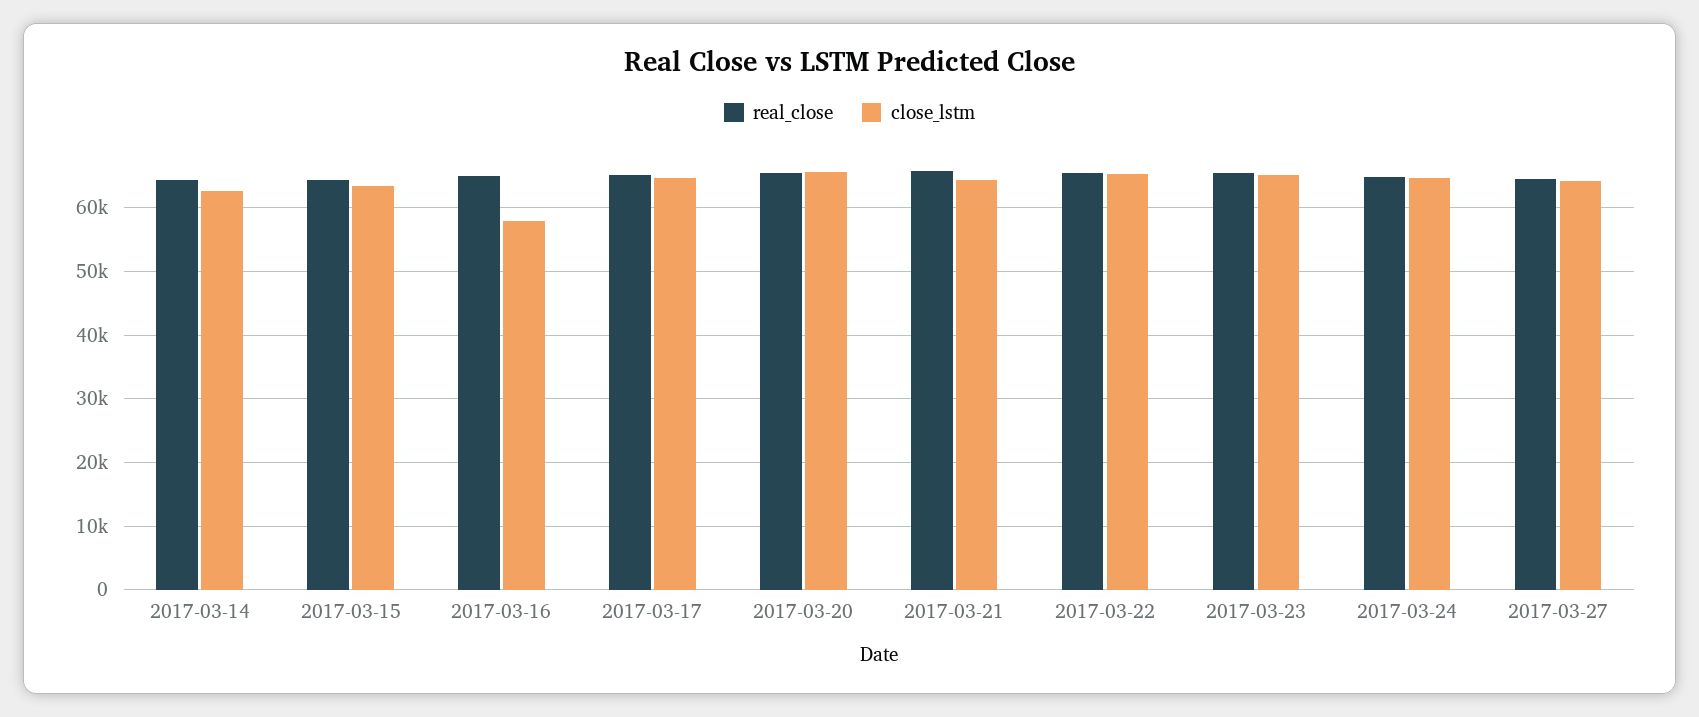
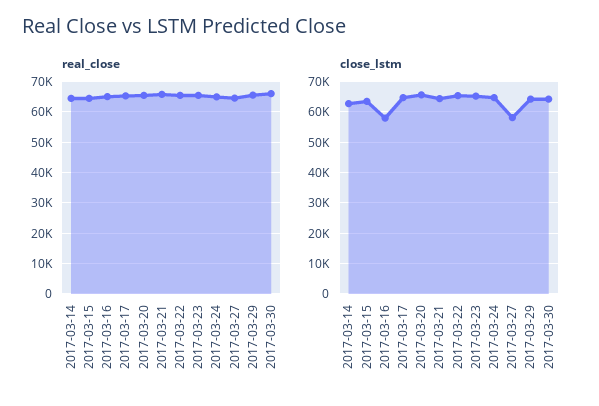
close_lstm, 2017-03-27: 64000 -> 58000
real_close, 2017-03-29: none -> 66000
real_close, 2017-03-30: none -> 66000
close_lstm, 2017-03-29: none -> 64000
close_lstm, 2017-03-30: none -> 64000

